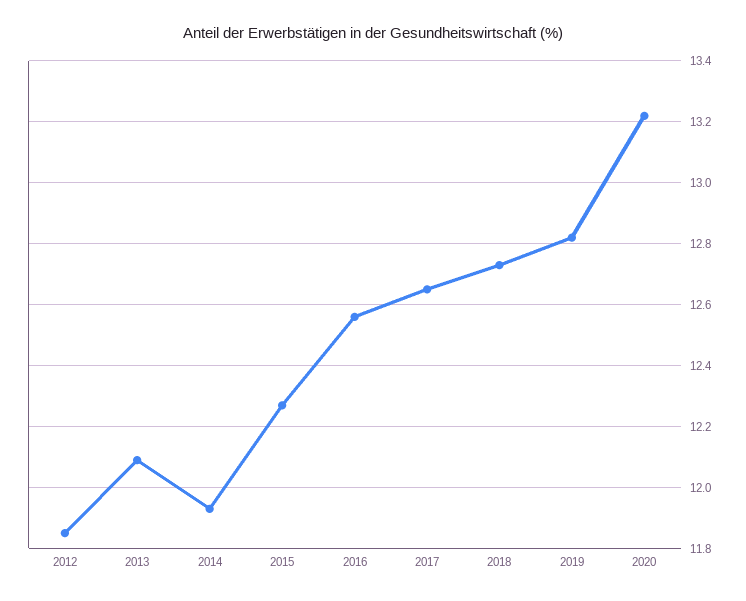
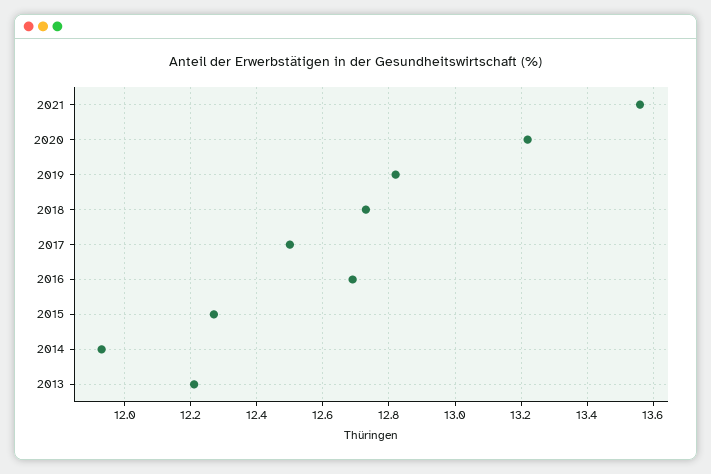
2012: 11.85 -> none
2013: 12.1 -> 12.2
2016: 12.55 -> 12.7
2017: 12.65 -> 12.5
2021: none -> 13.55

